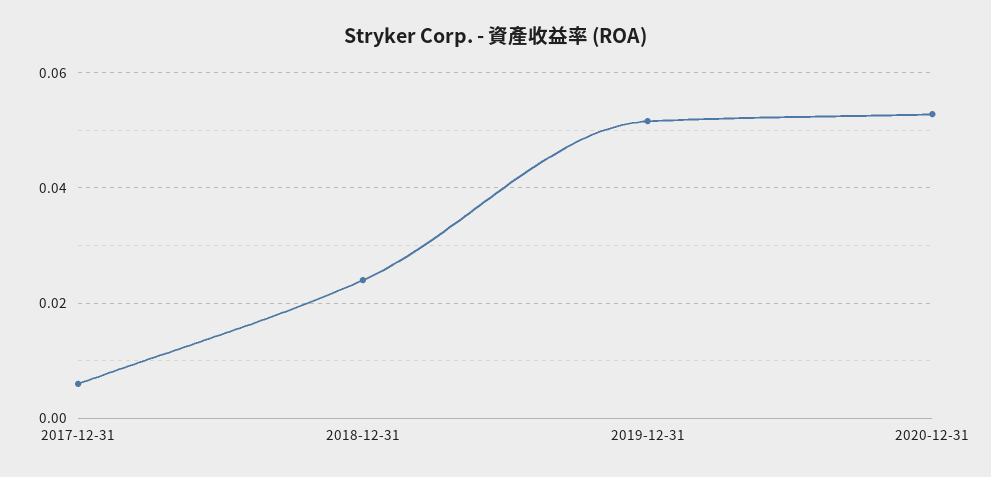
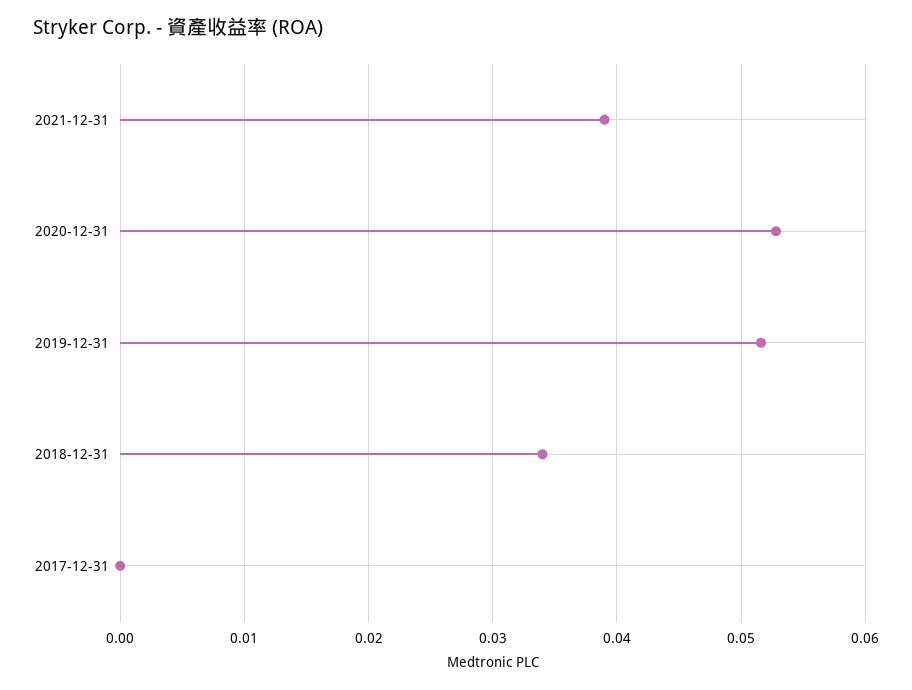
2017-12-31: 0.006 -> 0
2018-12-31: 0.024 -> 0.034
2021-12-31: none -> 0.039

